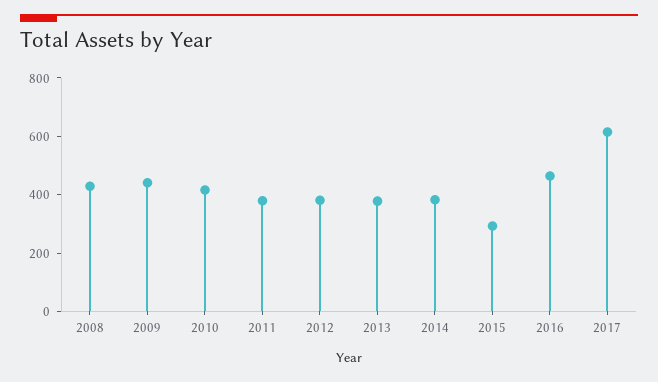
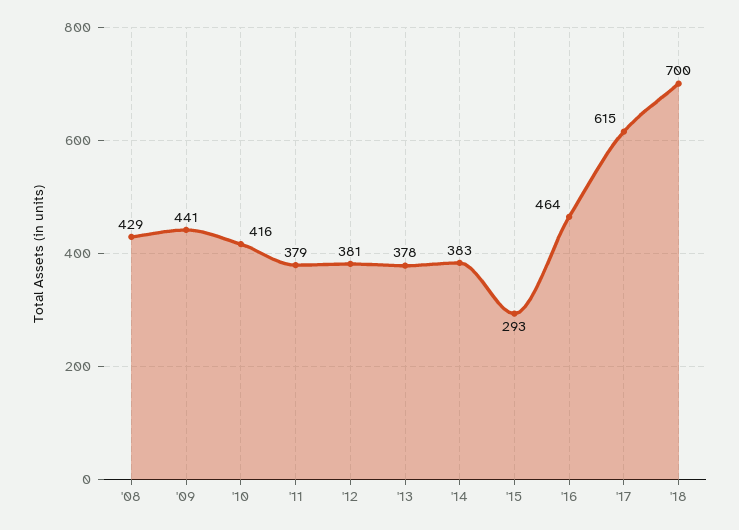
'18: none -> 700

